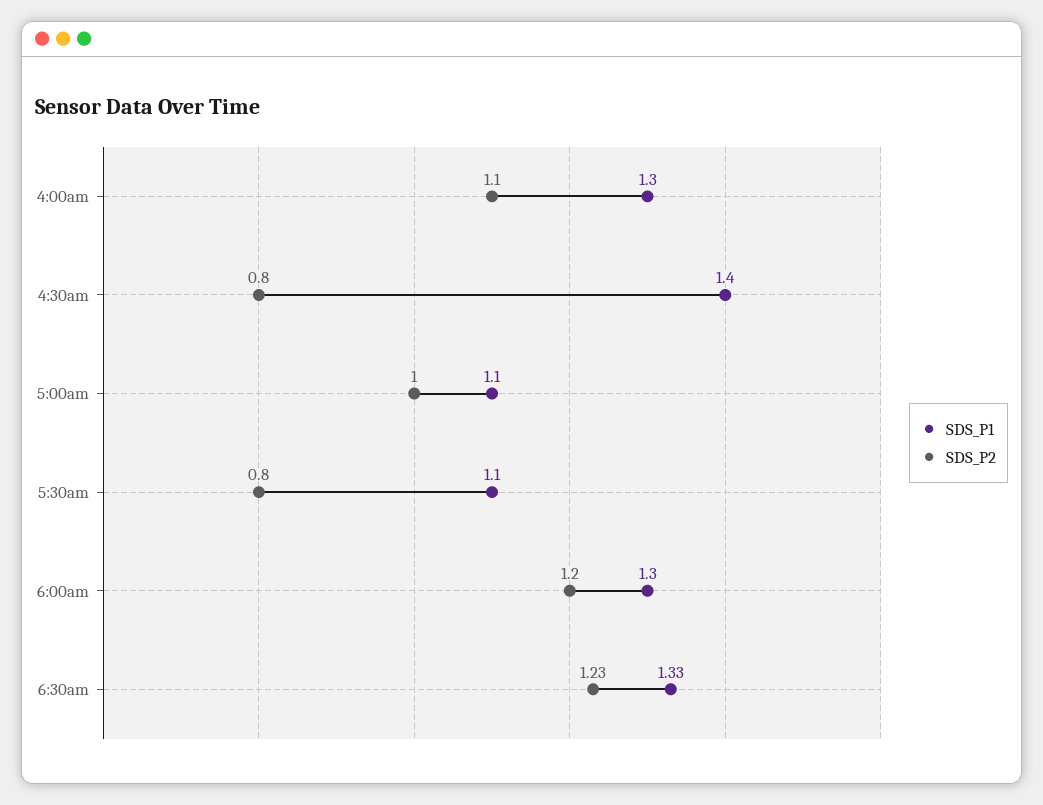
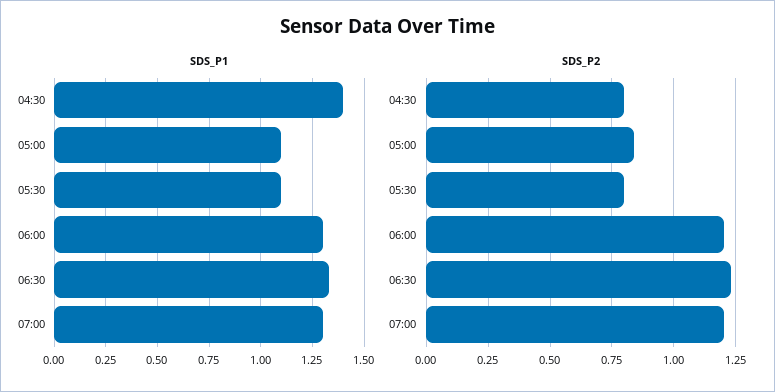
SDS_P1, 4:00am: 1.3 -> none
SDS_P2, 4:00am: 1.1 -> none
SDS_P2, 5:00am: 1 -> 0.85
SDS_P1, 07:00: none -> 1.3
SDS_P2, 07:00: none -> 1.2

